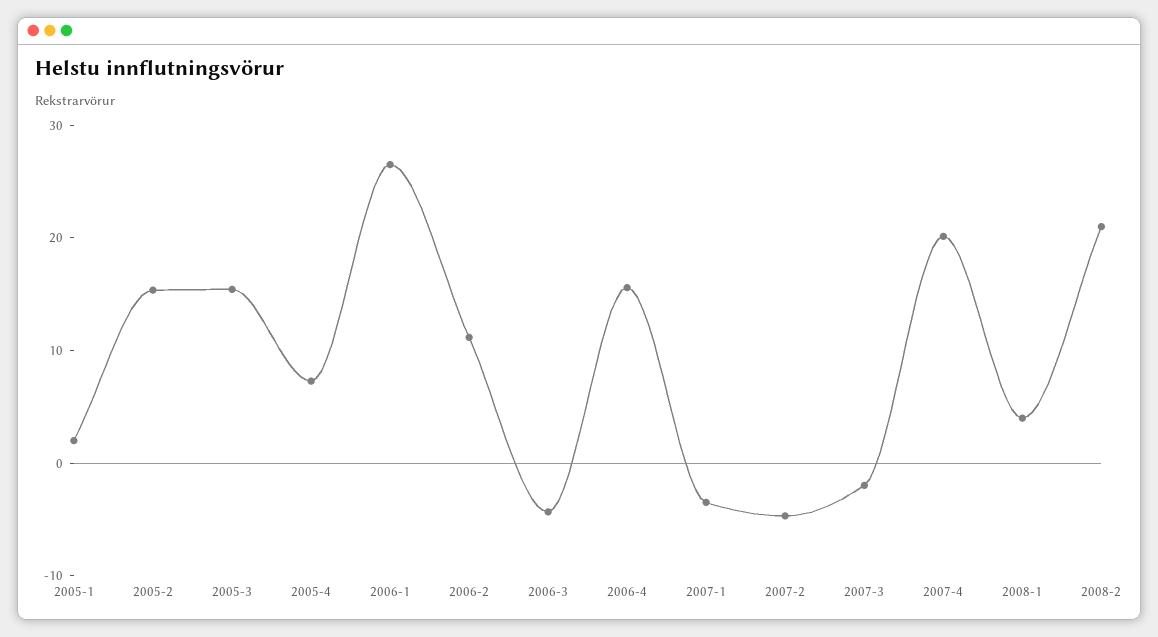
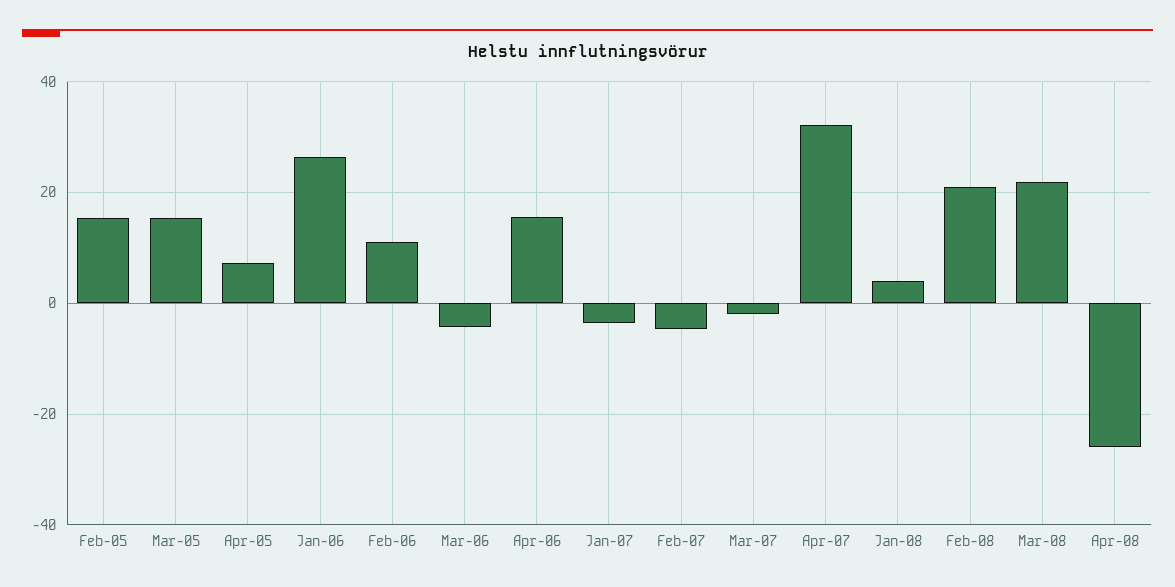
2005-1: 2 -> none
2007-4: 20 -> 32
Mar-08: none -> 22
Apr-08: none -> -26

